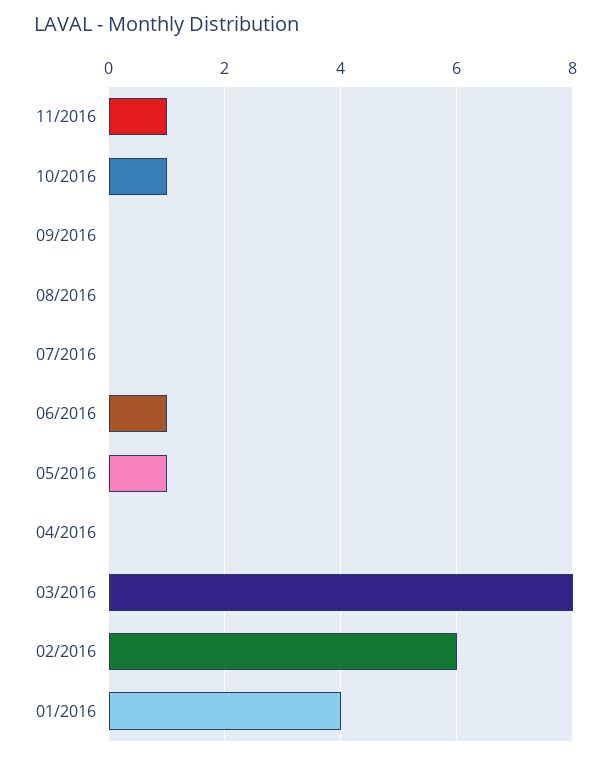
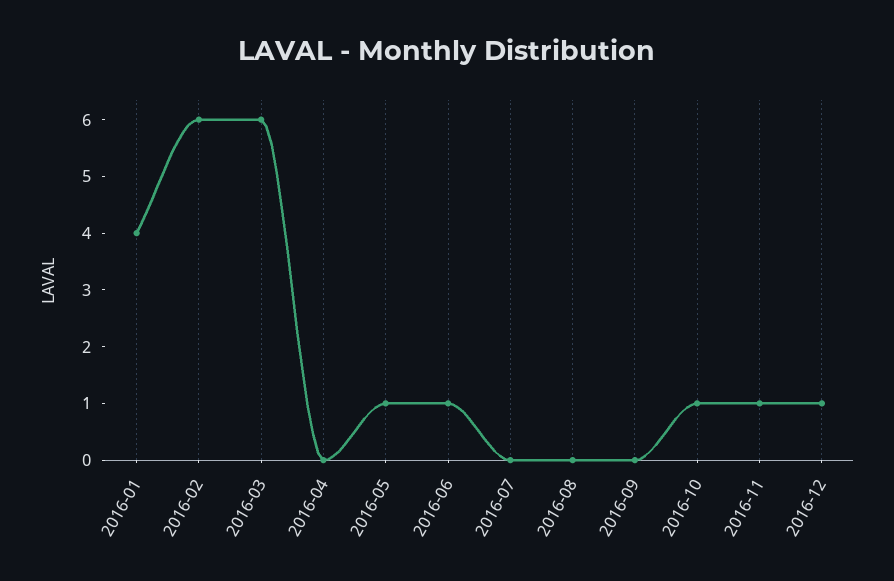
03/2016: 8 -> 6
2016-12: none -> 1

